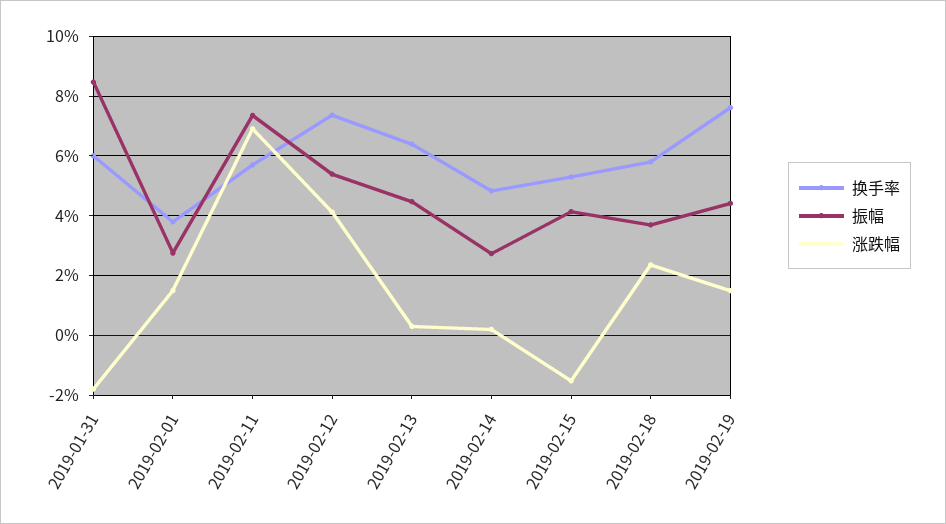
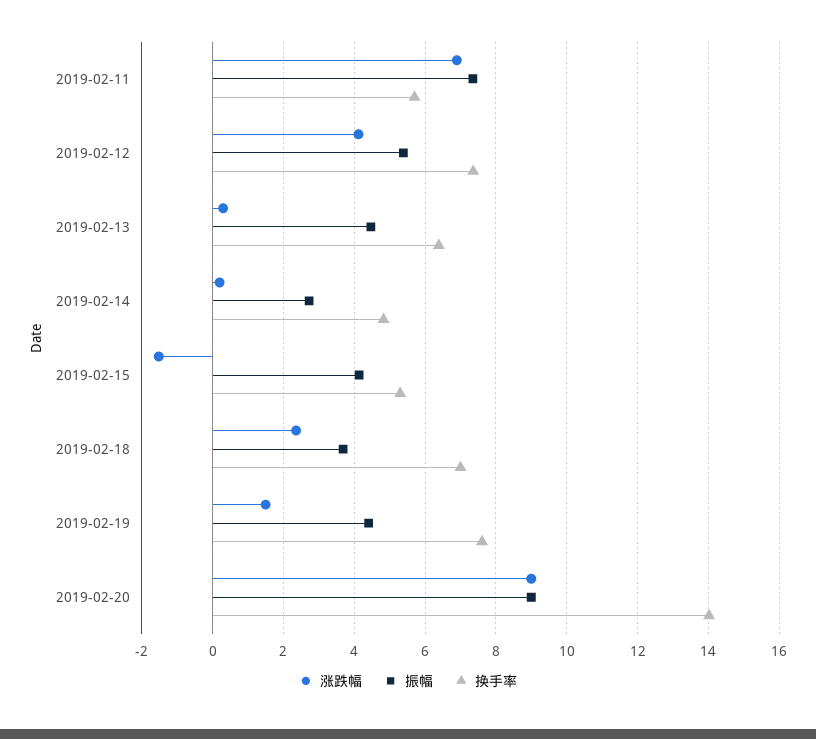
换手率, 2019-01-31: 6 -> none
振幅, 2019-01-31: 8.5 -> none
涨跌幅, 2019-01-31: -1.75 -> none
换手率, 2019-02-01: 3.75 -> none
振幅, 2019-02-01: 2.75 -> none
涨跌幅, 2019-02-01: 1.5 -> none
换手率, 2019-02-18: 5.75 -> 7
涨跌幅, 2019-02-20: none -> 9
振幅, 2019-02-20: none -> 9
换手率, 2019-02-20: none -> 14

